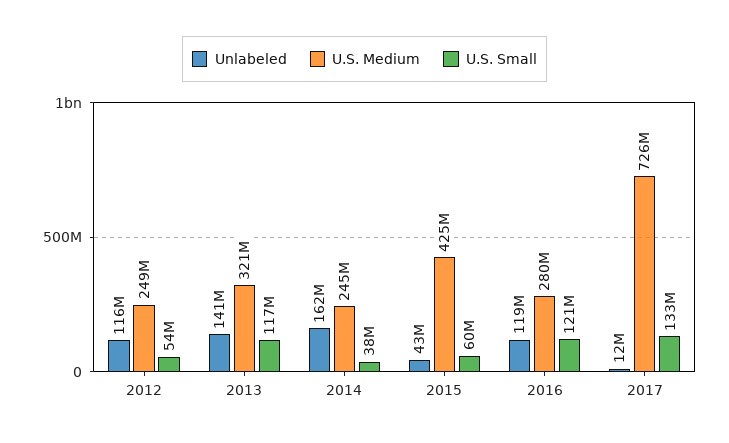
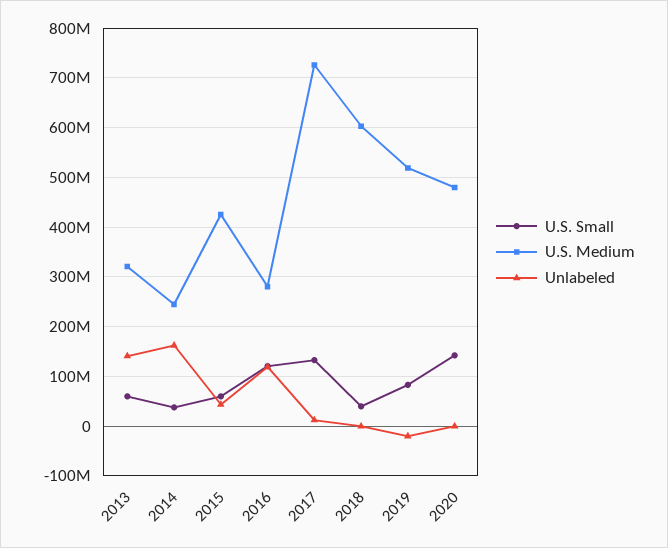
Unlabeled, 2012: 116000000 -> none
U.S. Medium, 2012: 249000000 -> none
U.S. Small, 2012: 54000000 -> none
U.S. Small, 2013: 117000000 -> 60000000
U.S. Small, 2018: none -> 40000000
U.S. Medium, 2018: none -> 600000000
Unlabeled, 2018: none -> 0
U.S. Small, 2019: none -> 80000000
U.S. Medium, 2019: none -> 520000000
Unlabeled, 2019: none -> -20000000
U.S. Small, 2020: none -> 140000000
U.S. Medium, 2020: none -> 480000000
Unlabeled, 2020: none -> 0

